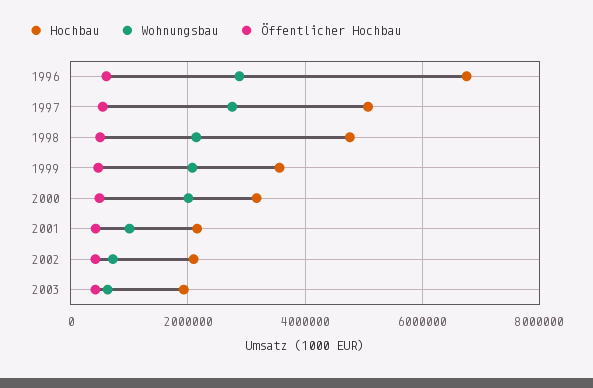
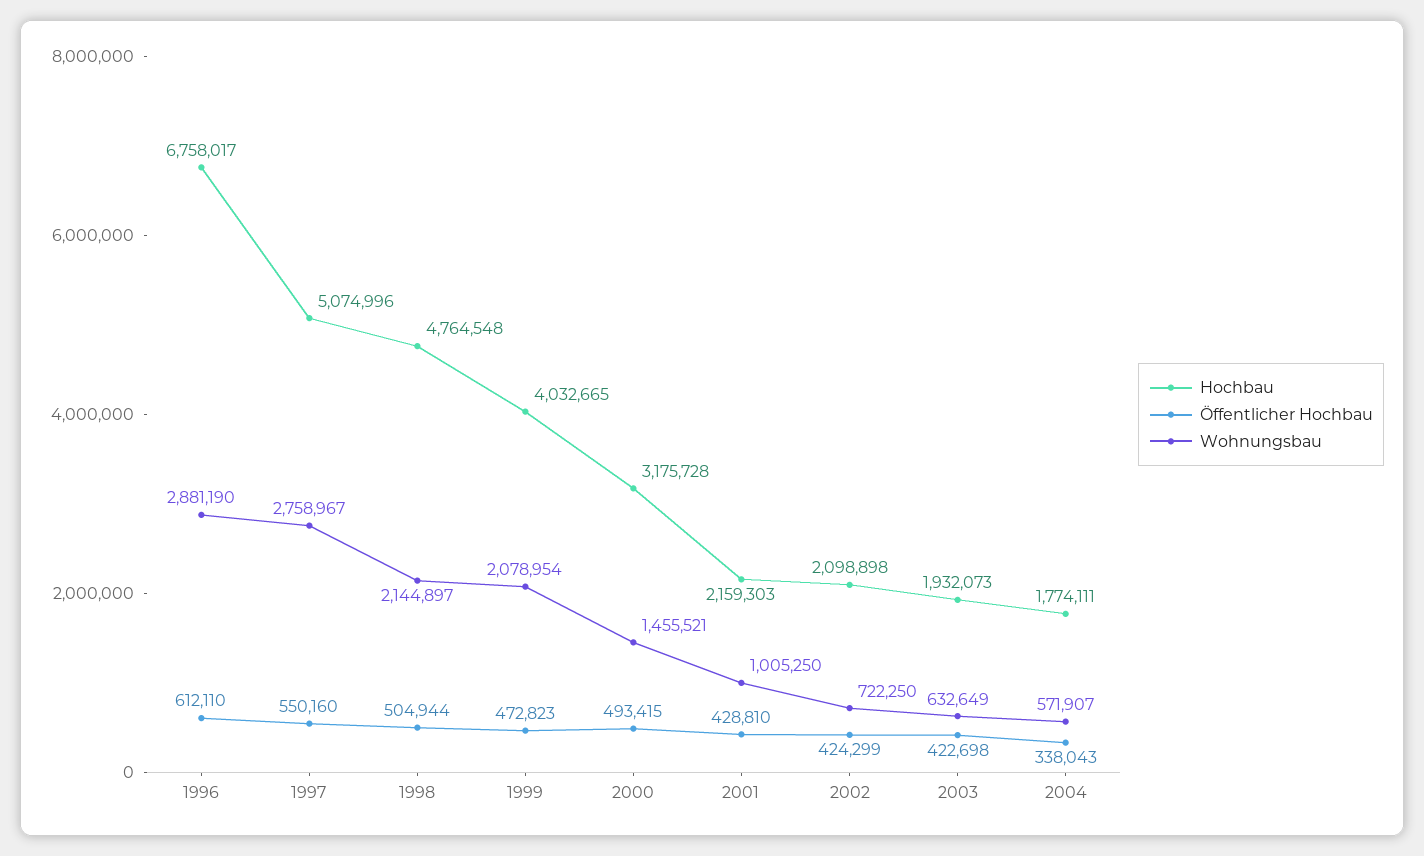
Hochbau, 1999: 3600000 -> 4032665
Wohnungsbau, 2000: 2000000 -> 1455521
Hochbau, 2004: none -> 1774111
Öffentlicher Hochbau, 2004: none -> 338043
Wohnungsbau, 2004: none -> 571907

